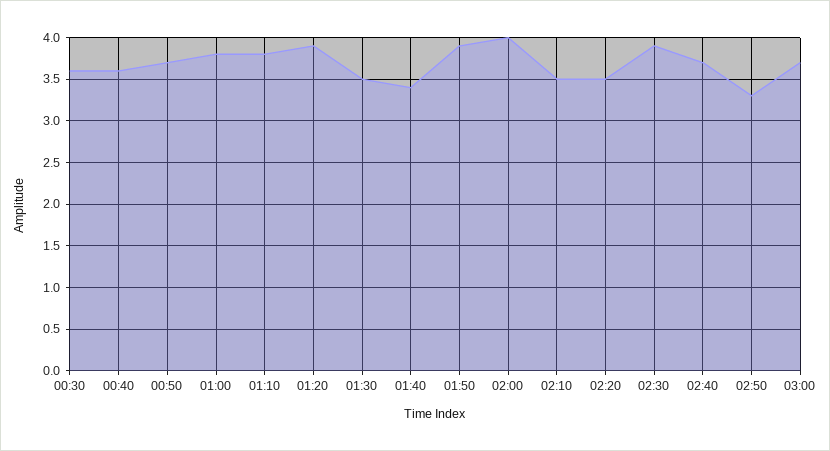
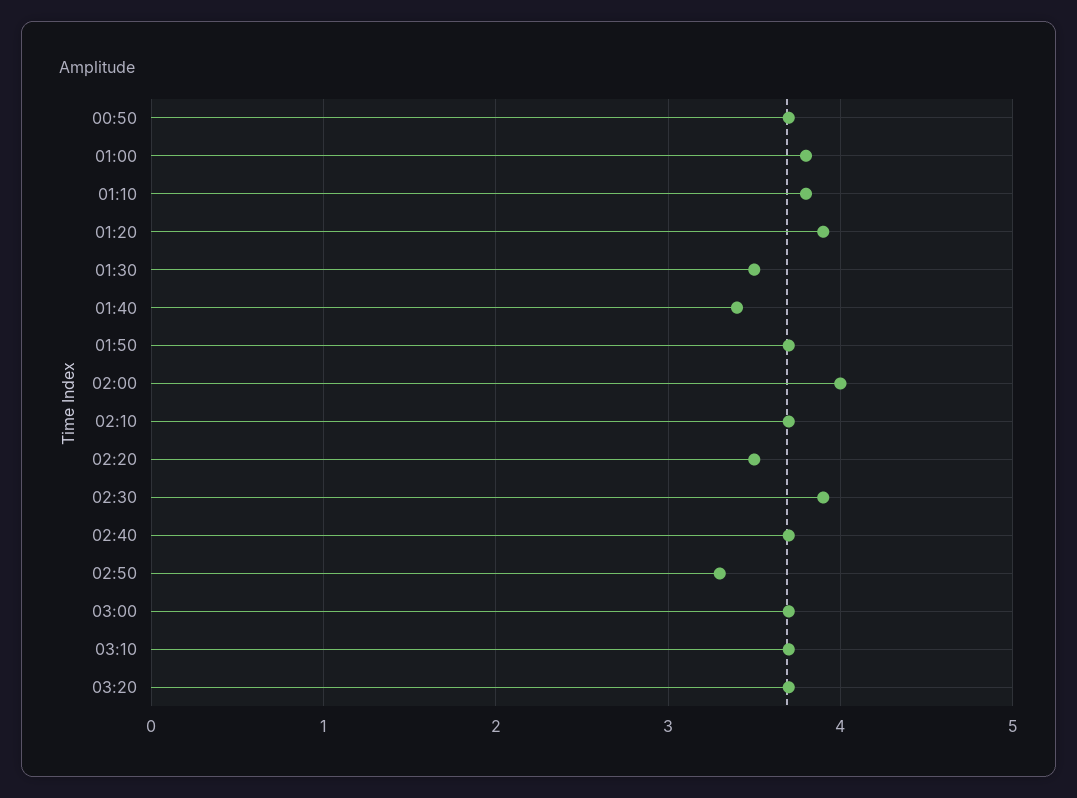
00:30: 3.6 -> none
00:40: 3.6 -> none
01:50: 3.9 -> 3.7
02:10: 3.5 -> 3.7
03:10: none -> 3.7
03:20: none -> 3.7

